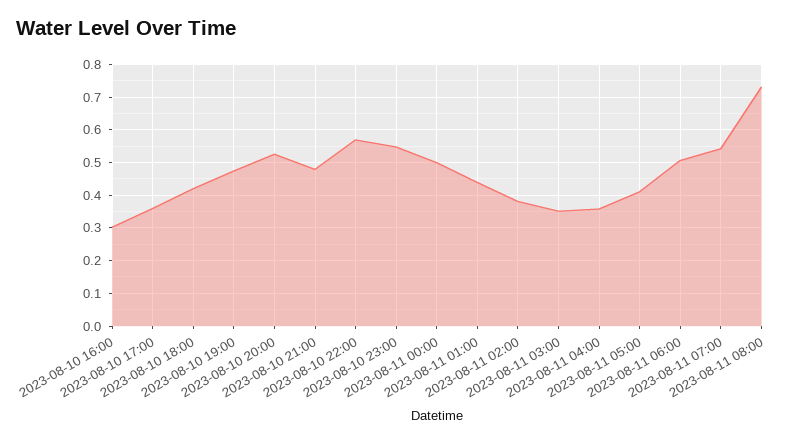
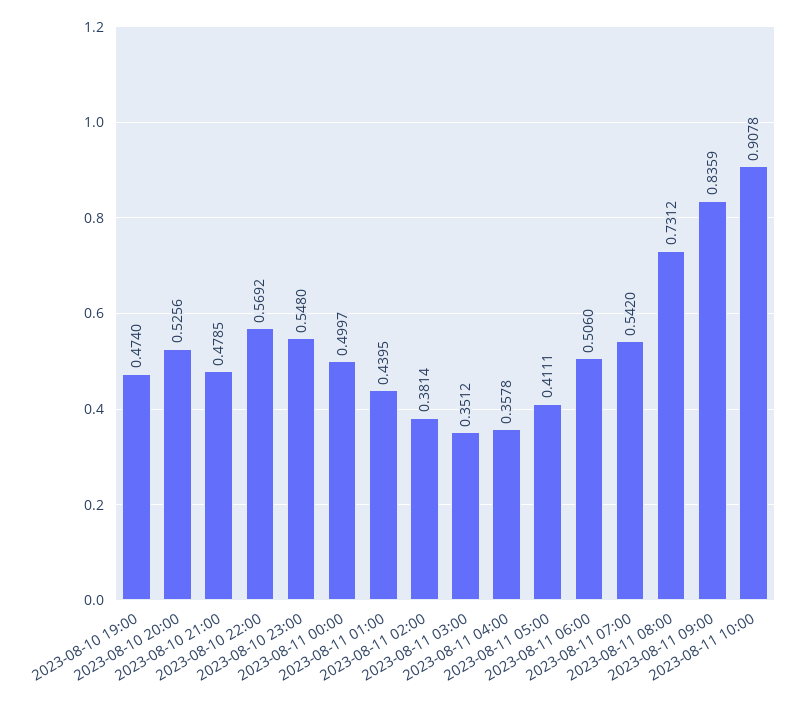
2023-08-10 16:00: 0.3 -> none
2023-08-10 17:00: 0.36 -> none
2023-08-10 18:00: 0.42 -> none
2023-08-11 09:00: none -> 0.8359
2023-08-11 10:00: none -> 0.9078

